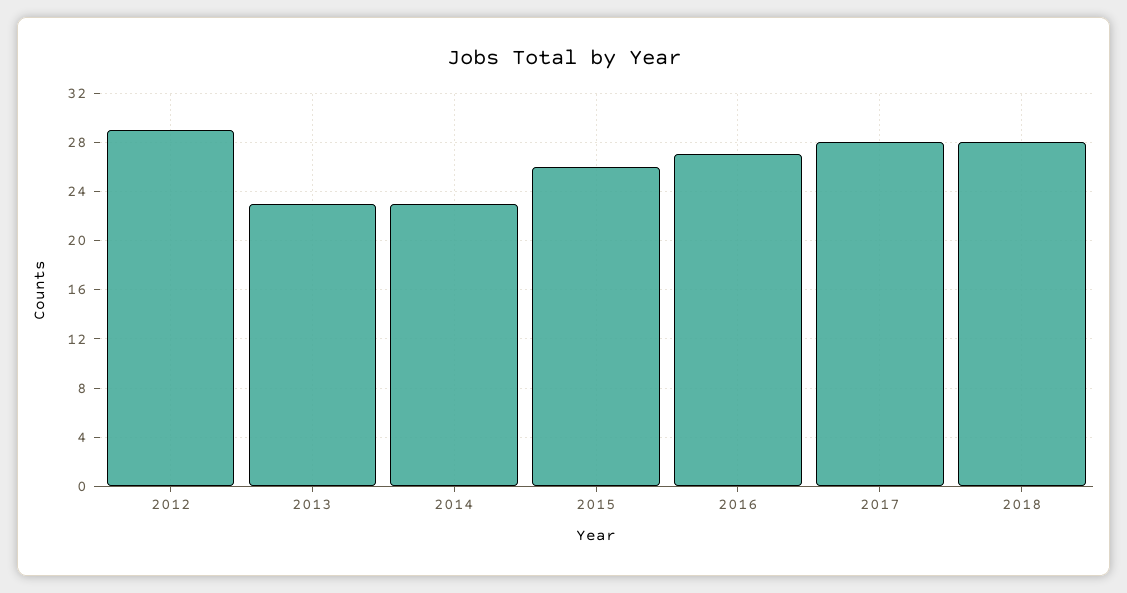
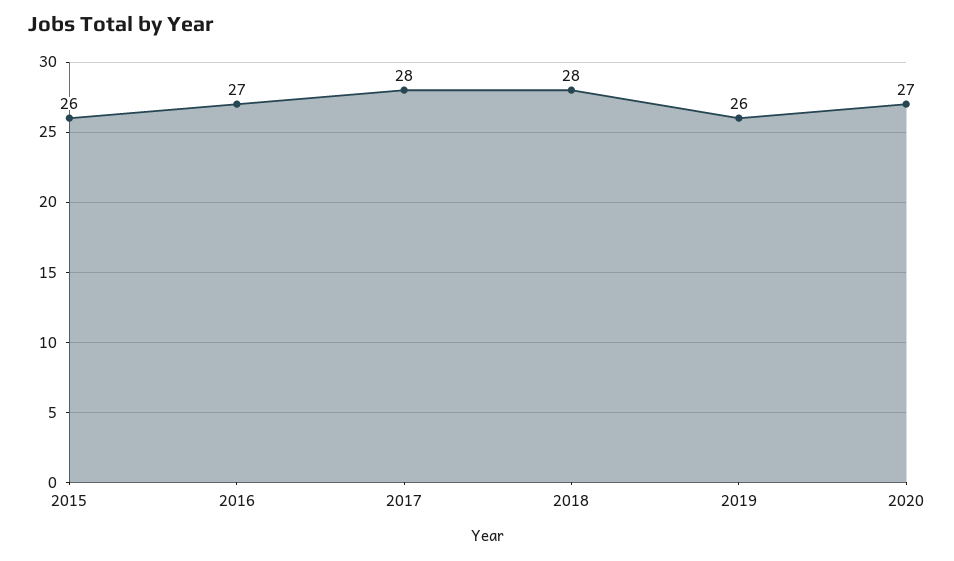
2012: 29 -> none
2013: 23 -> none
2014: 23 -> none
2019: none -> 26
2020: none -> 27

